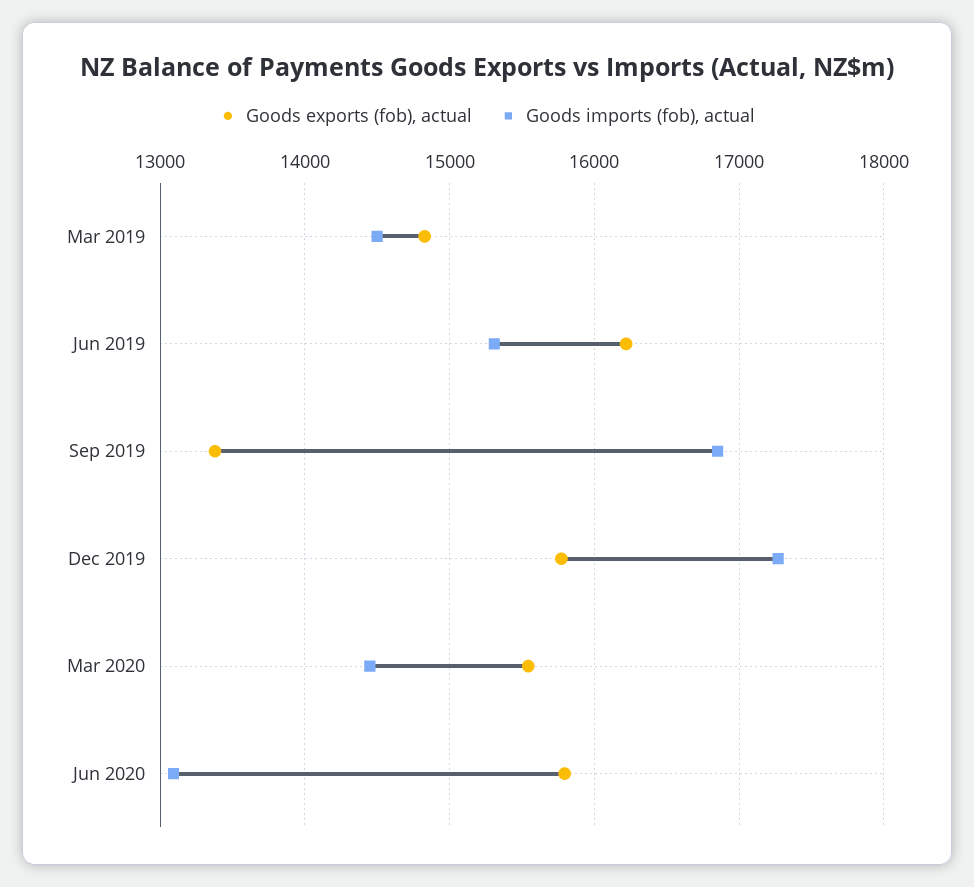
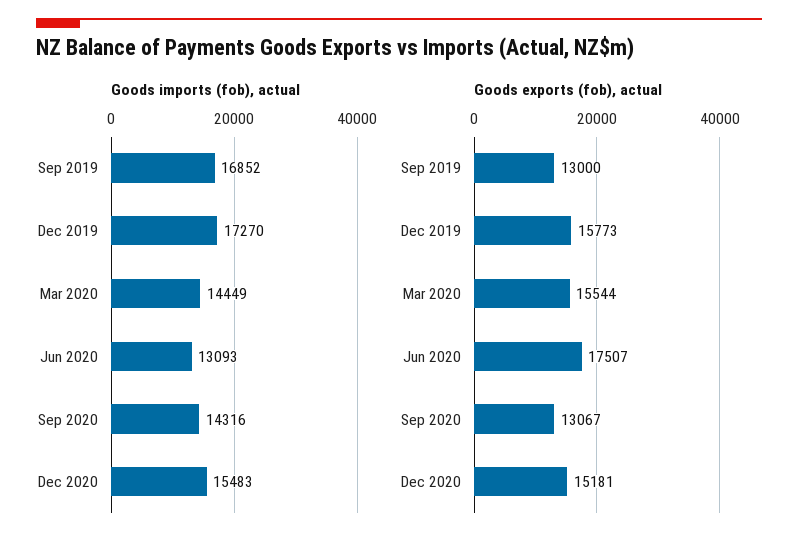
Goods exports (fob), actual, Mar 2019: 14800 -> none
Goods imports (fob), actual, Mar 2019: 14500 -> none
Goods exports (fob), actual, Jun 2019: 16200 -> none
Goods imports (fob), actual, Jun 2019: 15300 -> none
Goods exports (fob), actual, Sep 2019: 13400 -> 13000
Goods exports (fob), actual, Jun 2020: 15800 -> 17507
Goods imports (fob), actual, Sep 2020: none -> 14316
Goods imports (fob), actual, Dec 2020: none -> 15483
Goods exports (fob), actual, Sep 2020: none -> 13067
Goods exports (fob), actual, Dec 2020: none -> 15181

